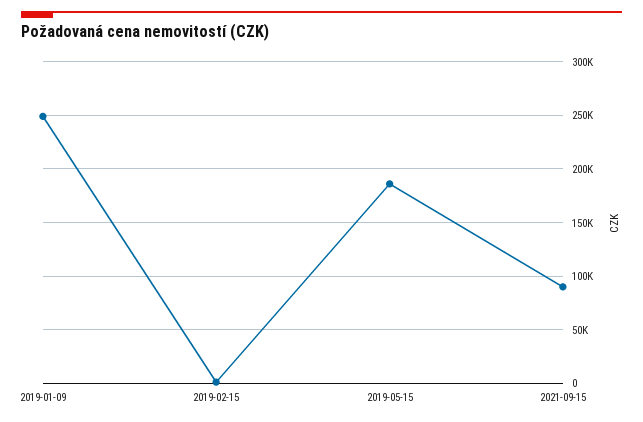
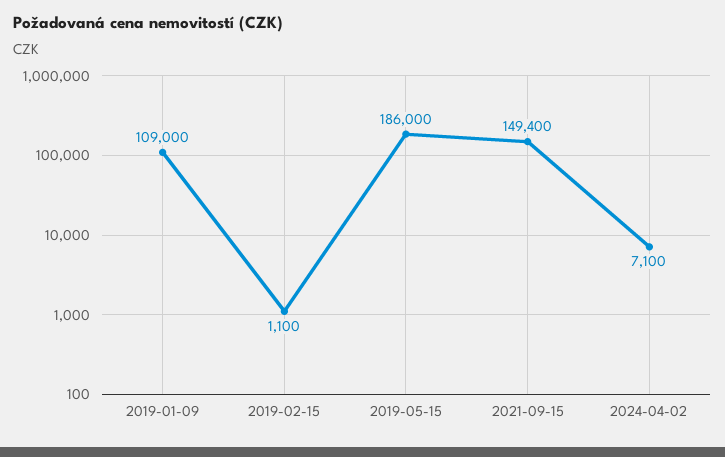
2019-01-09: 250000 -> 109000
2021-09-15: 90000 -> 149400
2024-04-02: none -> 7100

